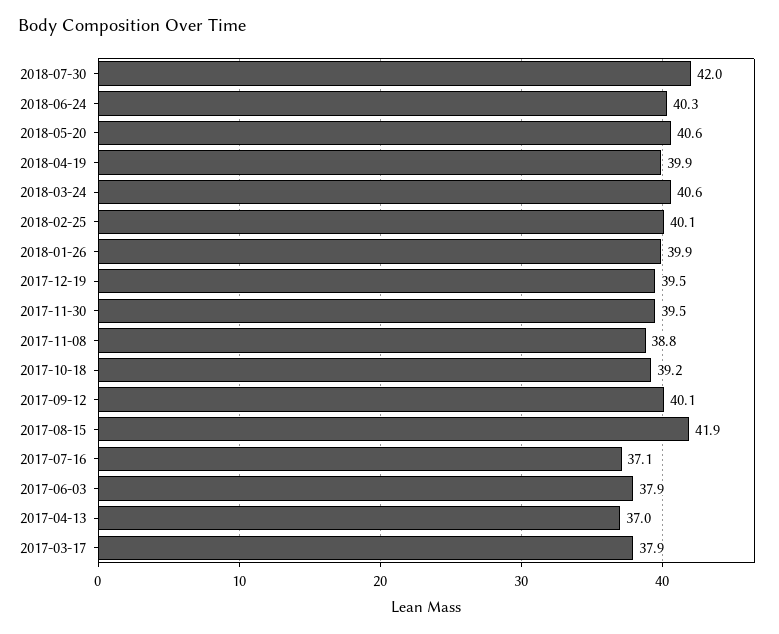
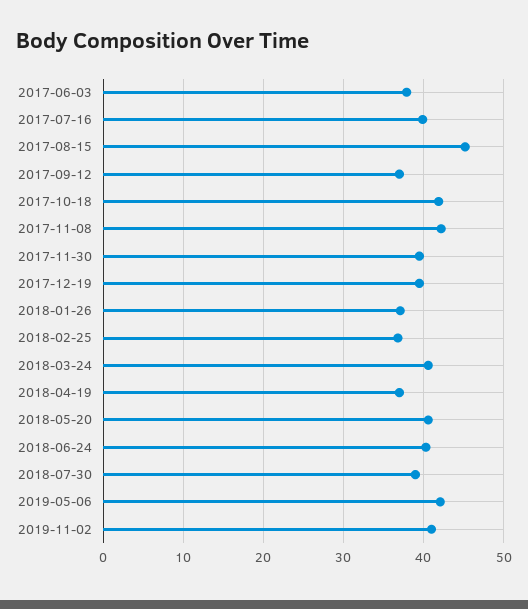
2018-07-30: 42 -> 39
2018-04-19: 39.9 -> 37
2018-02-25: 40.1 -> 37
2018-01-26: 39.9 -> 37
2017-11-08: 38.8 -> 42
2017-10-18: 39.2 -> 42
2017-09-12: 40.1 -> 37
2017-08-15: 41.9 -> 45
2017-07-16: 37.1 -> 40
2017-04-13: 37 -> none
2017-03-17: 37.9 -> none
2019-05-06: none -> 42
2019-11-02: none -> 41

